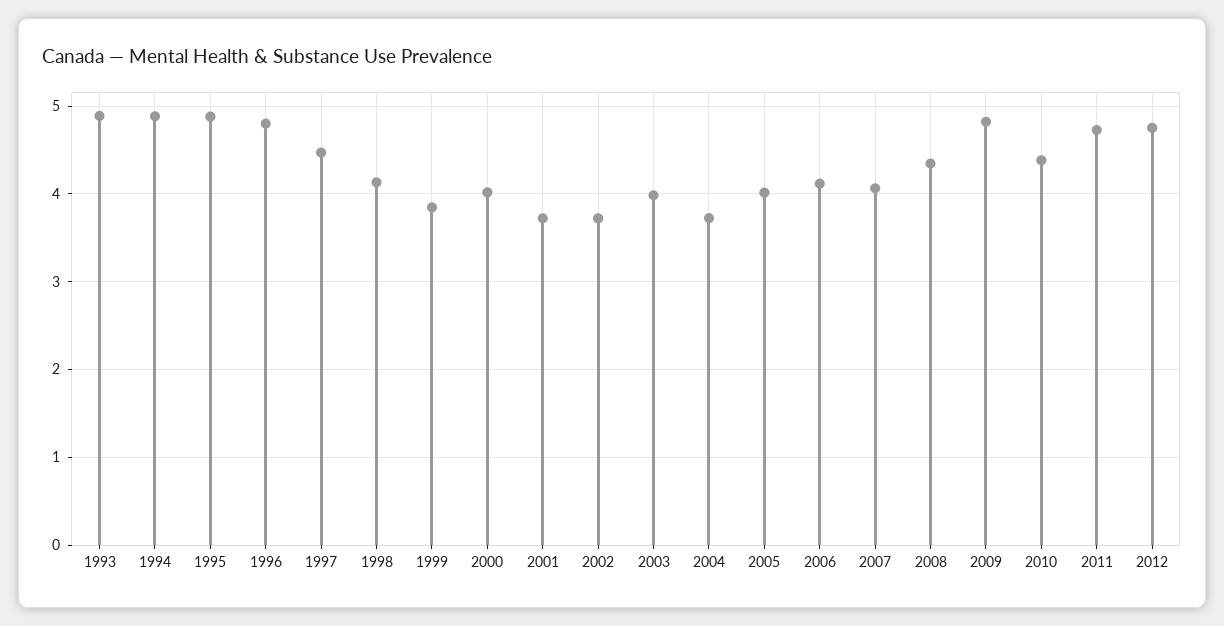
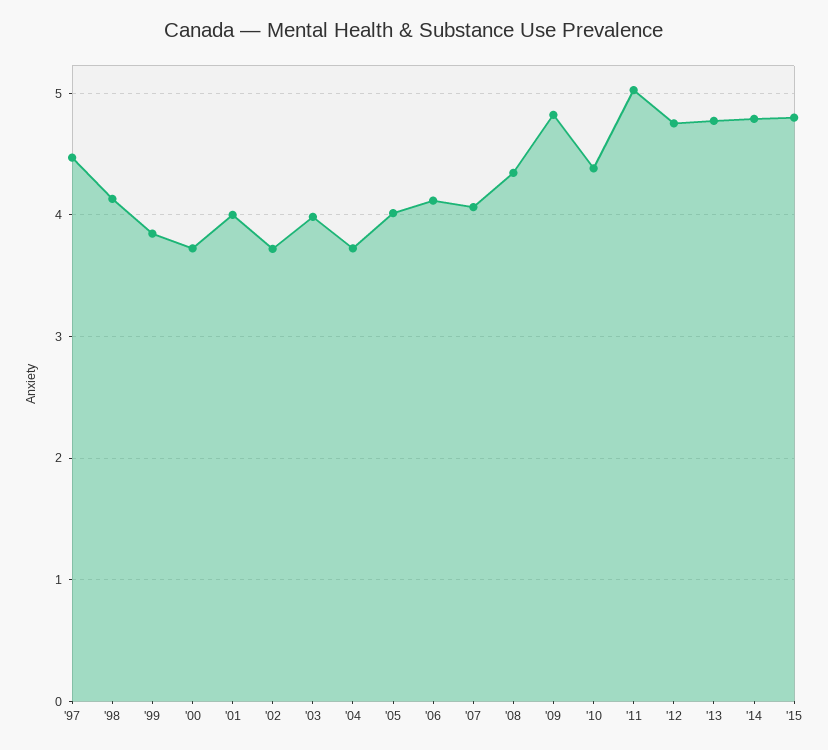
1993: 4.9 -> none
1994: 4.9 -> none
1995: 4.9 -> none
1996: 4.8 -> none
2000: 4 -> 3.7
2001: 3.7 -> 4
2011: 4.7 -> 5
'13: none -> 4.8
'14: none -> 4.8
'15: none -> 4.8

